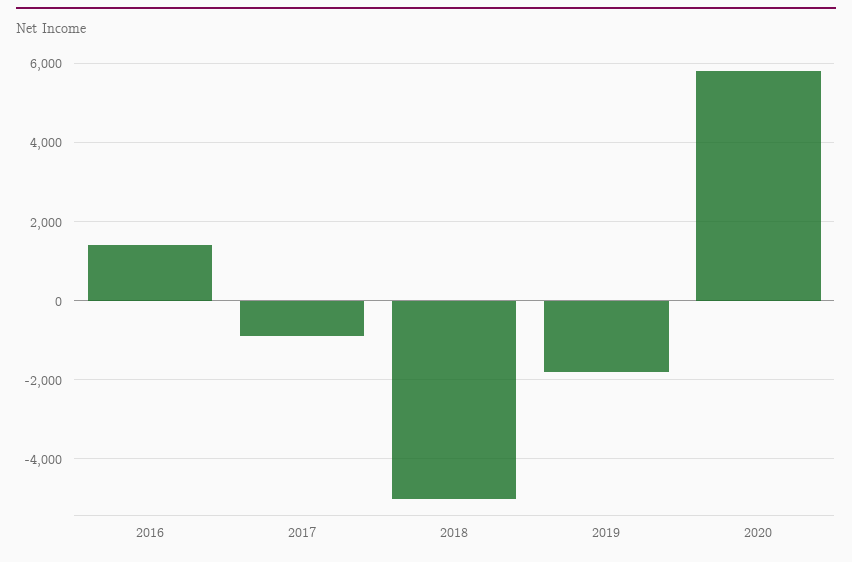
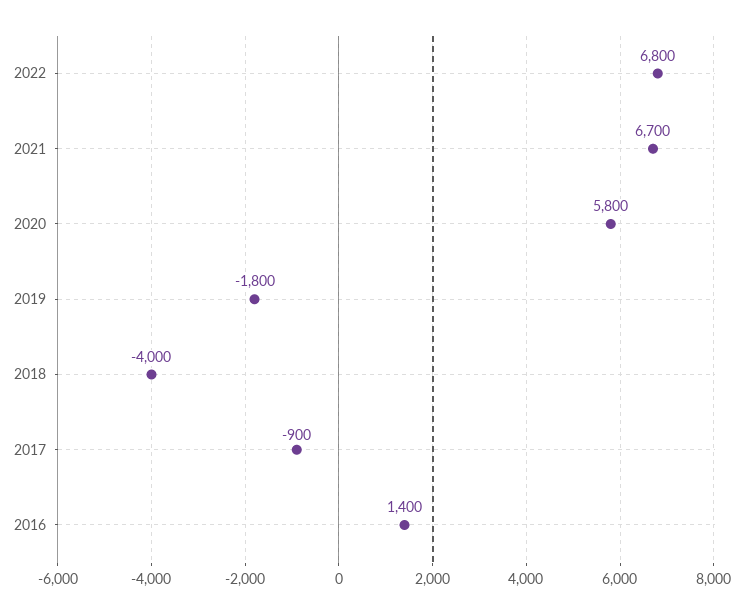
2018: -5000 -> -4000
2022: none -> 6800
2021: none -> 6700

